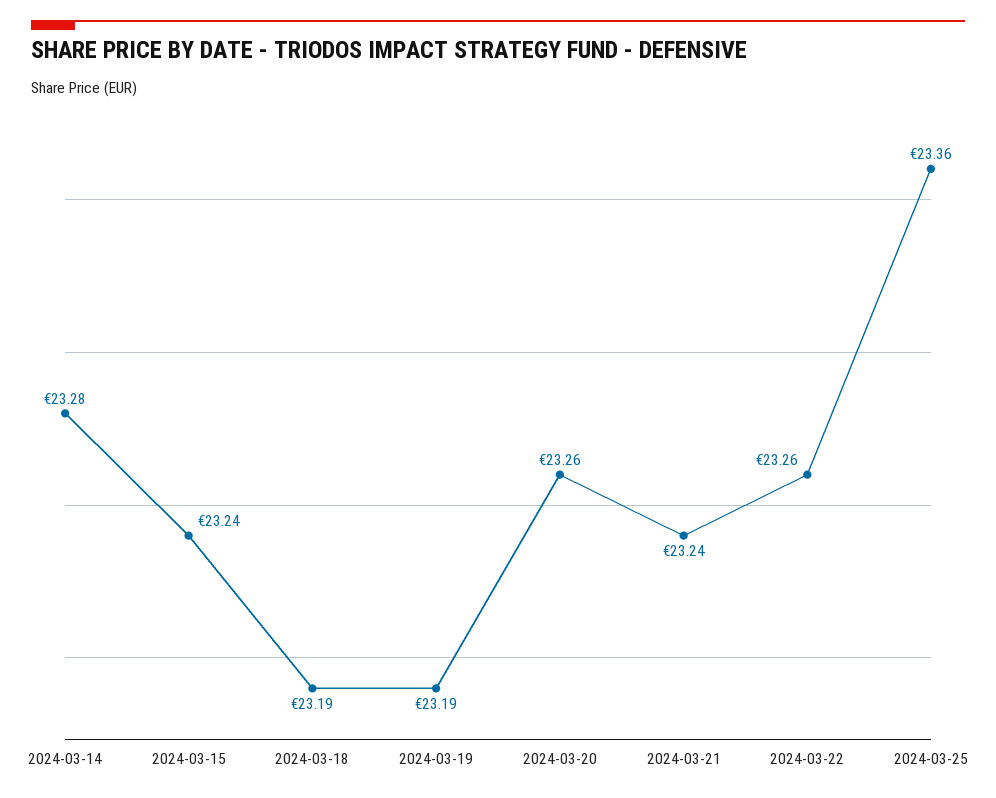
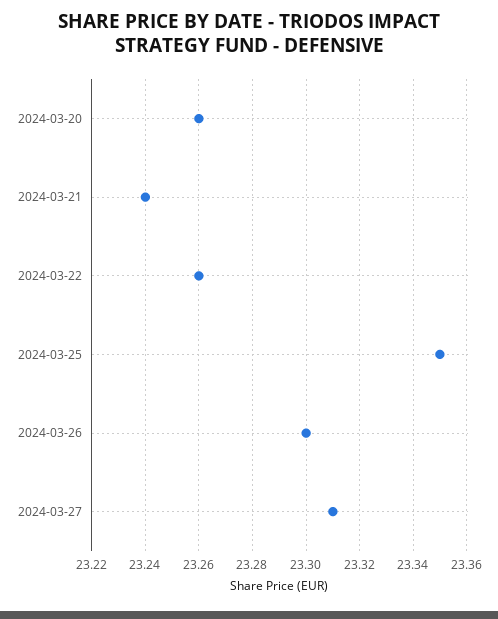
2024-03-14: 23.28 -> none
2024-03-15: 23.24 -> none
2024-03-18: 23.19 -> none
2024-03-19: 23.19 -> none
2024-03-25: 23.36 -> 23.35
2024-03-26: none -> 23.3
2024-03-27: none -> 23.31

